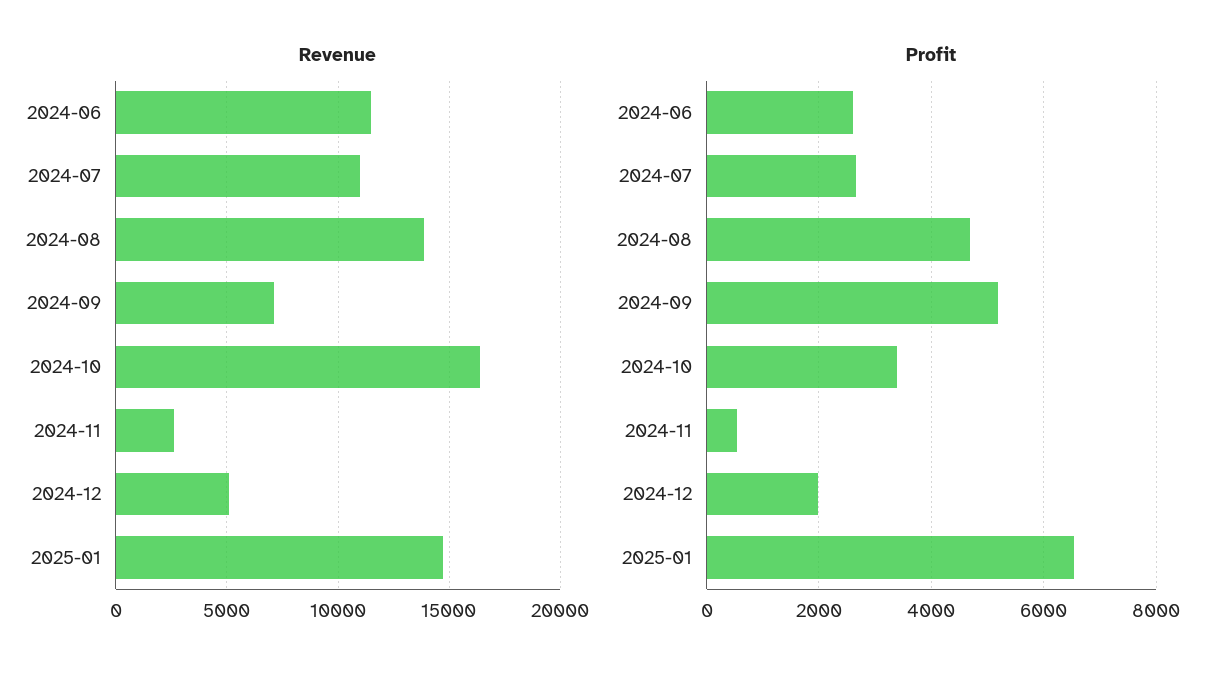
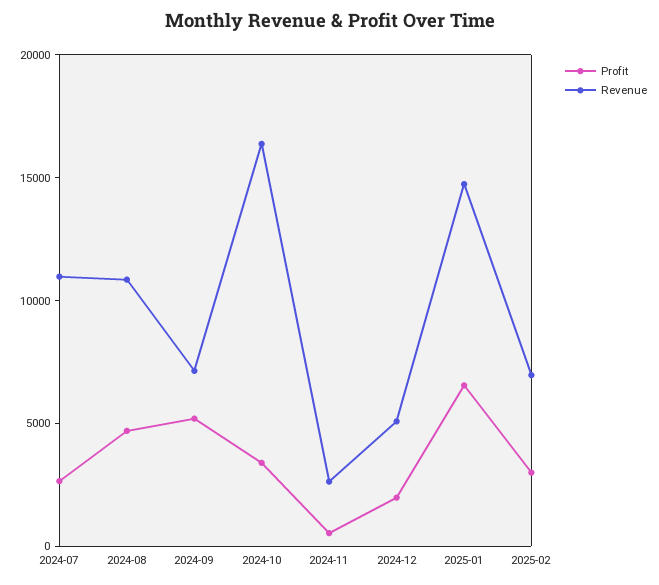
Revenue, 2024-06: 11500 -> none
Revenue, 2024-08: 14000 -> 11000
Profit, 2024-06: 2600 -> none
Profit, 2025-02: none -> 3000
Revenue, 2025-02: none -> 7000

